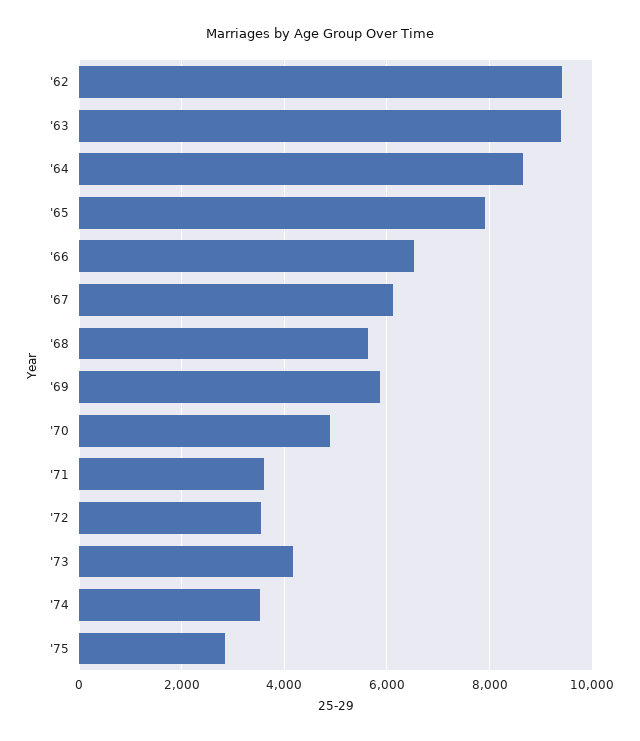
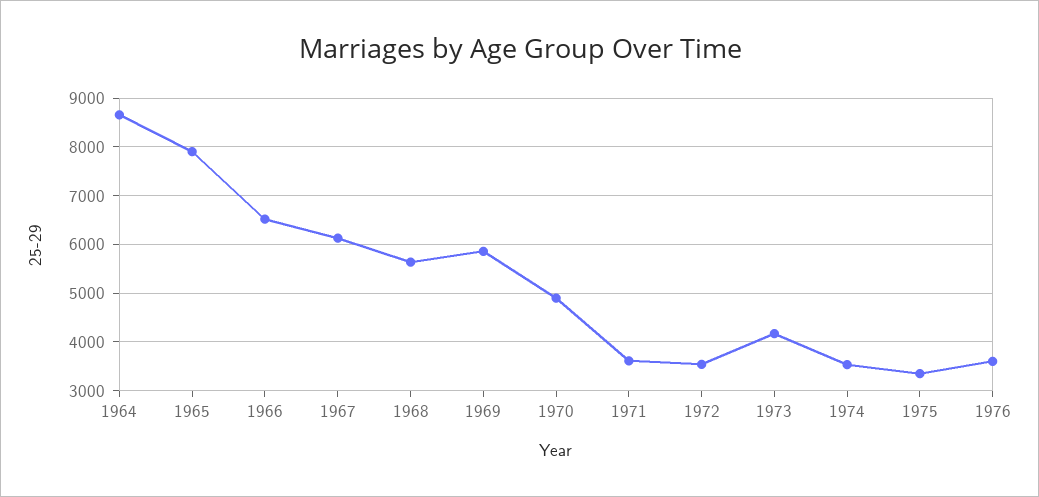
'62: 9400 -> none
'63: 9400 -> none
'75: 2800 -> 3400
1976: none -> 3600

